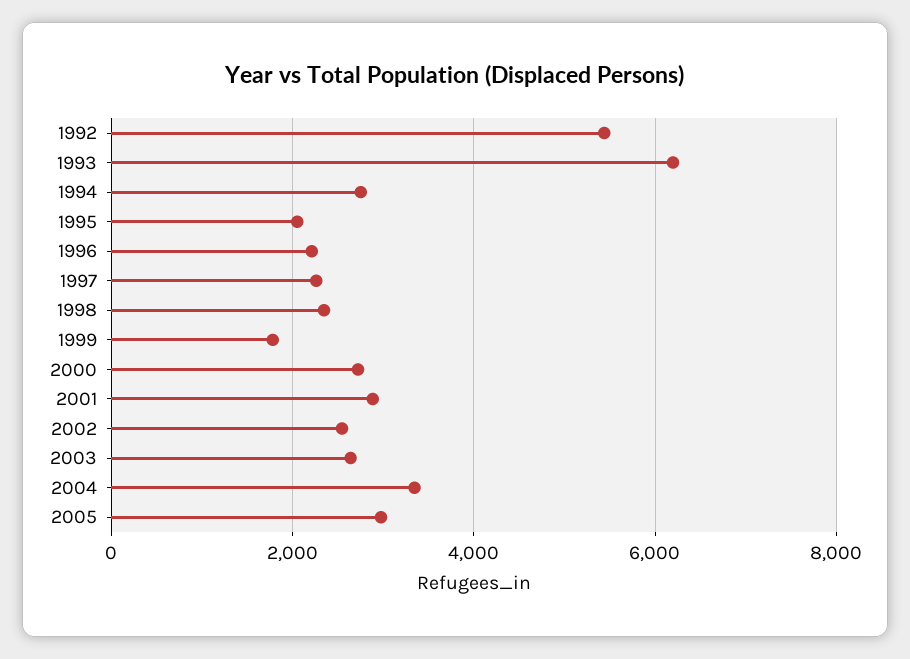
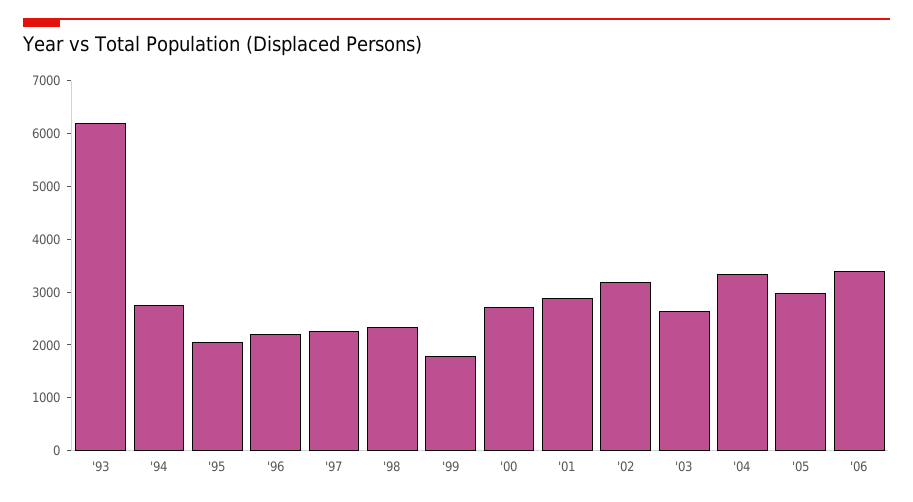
1992: 5400 -> none
2002: 2600 -> 3200
'06: none -> 3400

